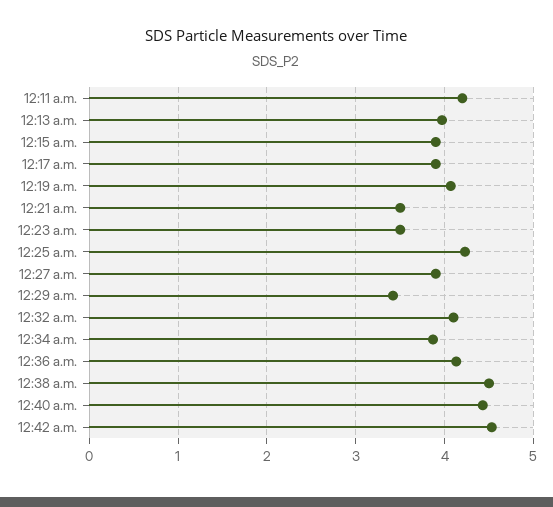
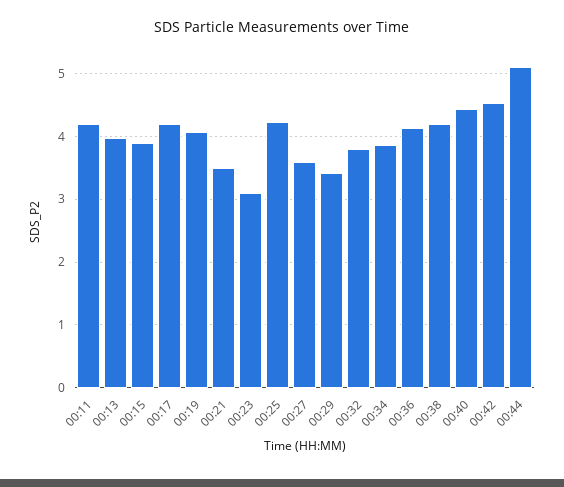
12:17 a.m.: 3.9 -> 4.2
12:23 a.m.: 3.5 -> 3.1
12:27 a.m.: 3.9 -> 3.6
12:32 a.m.: 4.1 -> 3.8
12:38 a.m.: 4.5 -> 4.2
00:44: none -> 5.1

